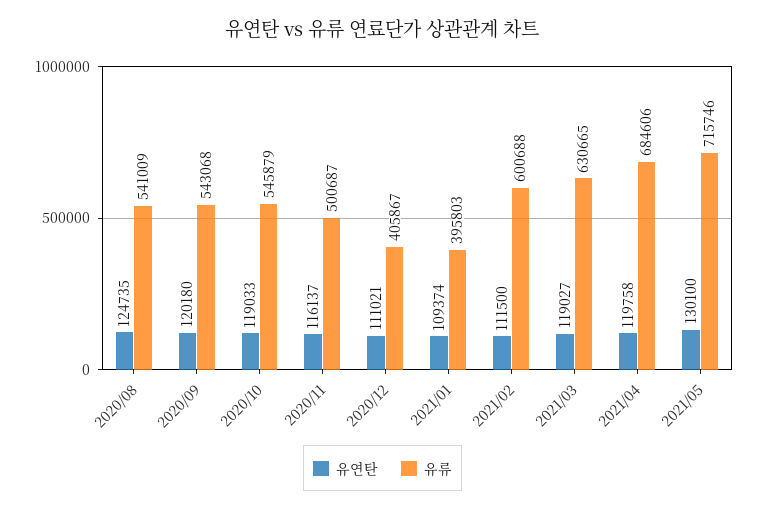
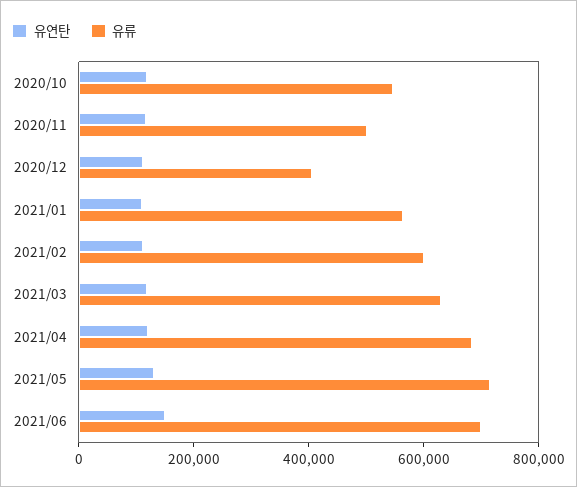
유연탄, 2020/08: 124735 -> none
유류, 2020/08: 541009 -> none
유연탄, 2020/09: 120180 -> none
유류, 2020/09: 543068 -> none
유류, 2021/01: 395803 -> 550000
유연탄, 2021/06: none -> 150000
유류, 2021/06: none -> 700000

